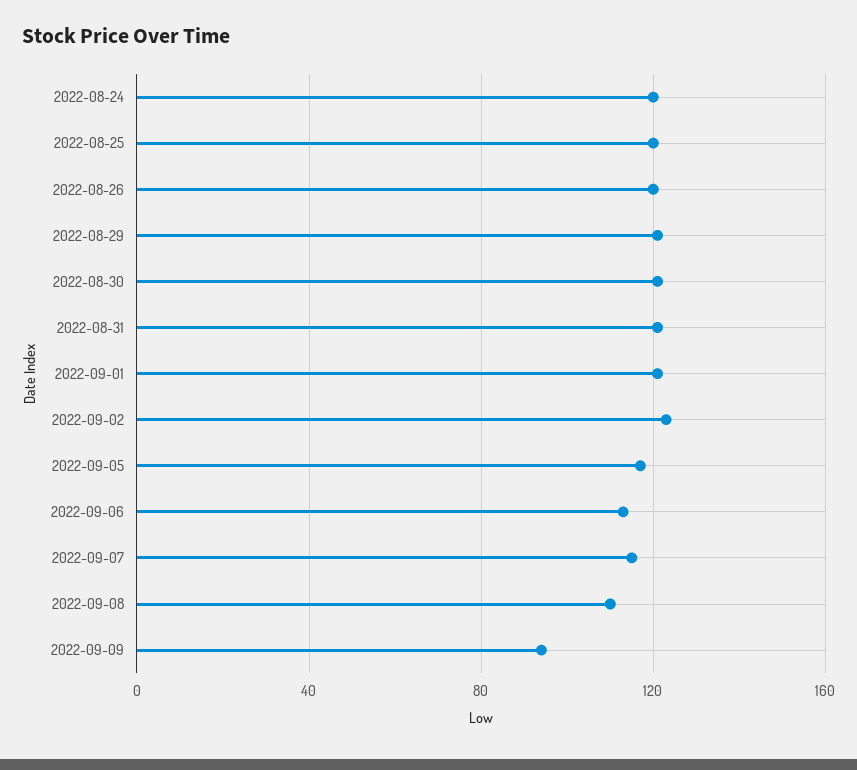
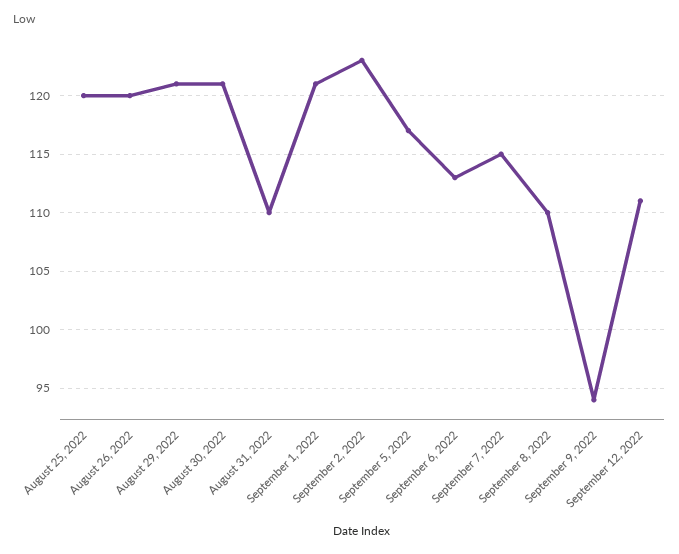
2022-08-24: 120 -> none
2022-08-31: 120 -> 110
September 12, 2022: none -> 111

